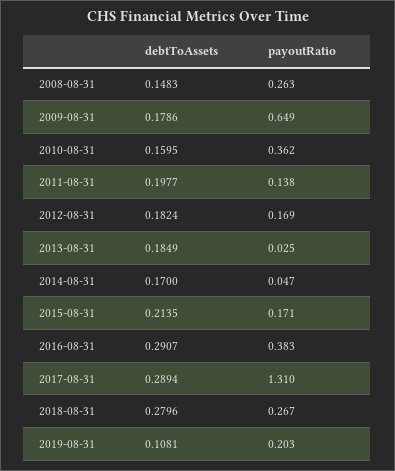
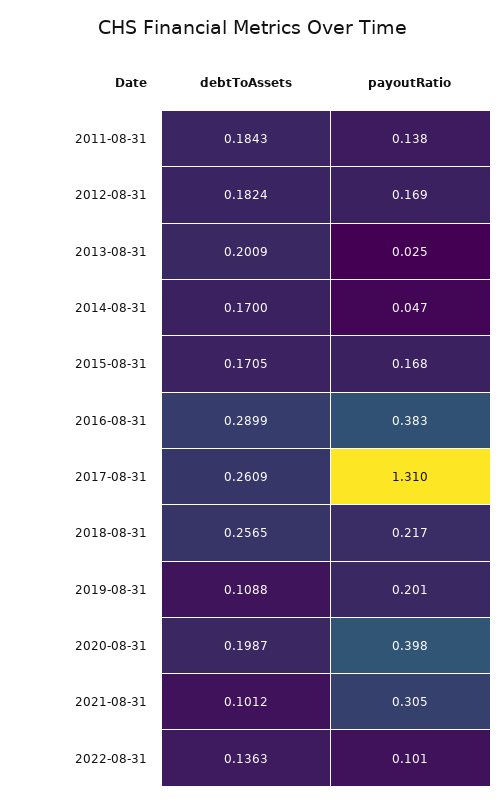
debtToAssets, 2008-08-31: 0.1483 -> none
payoutRatio, 2008-08-31: 0.263 -> none
debtToAssets, 2009-08-31: 0.1786 -> none
payoutRatio, 2009-08-31: 0.649 -> none
debtToAssets, 2010-08-31: 0.1595 -> none
payoutRatio, 2010-08-31: 0.362 -> none
debtToAssets, 2011-08-31: 0.1977 -> 0.1843
debtToAssets, 2013-08-31: 0.1849 -> 0.2009
debtToAssets, 2015-08-31: 0.2135 -> 0.1705
payoutRatio, 2015-08-31: 0.171 -> 0.168
debtToAssets, 2016-08-31: 0.2907 -> 0.2899
debtToAssets, 2017-08-31: 0.2894 -> 0.2609
debtToAssets, 2018-08-31: 0.2796 -> 0.2565
payoutRatio, 2018-08-31: 0.267 -> 0.217
debtToAssets, 2019-08-31: 0.1081 -> 0.1088
payoutRatio, 2019-08-31: 0.203 -> 0.201
debtToAssets, 2020-08-31: none -> 0.1987
payoutRatio, 2020-08-31: none -> 0.398
debtToAssets, 2021-08-31: none -> 0.1012
payoutRatio, 2021-08-31: none -> 0.305
debtToAssets, 2022-08-31: none -> 0.1363
payoutRatio, 2022-08-31: none -> 0.101

